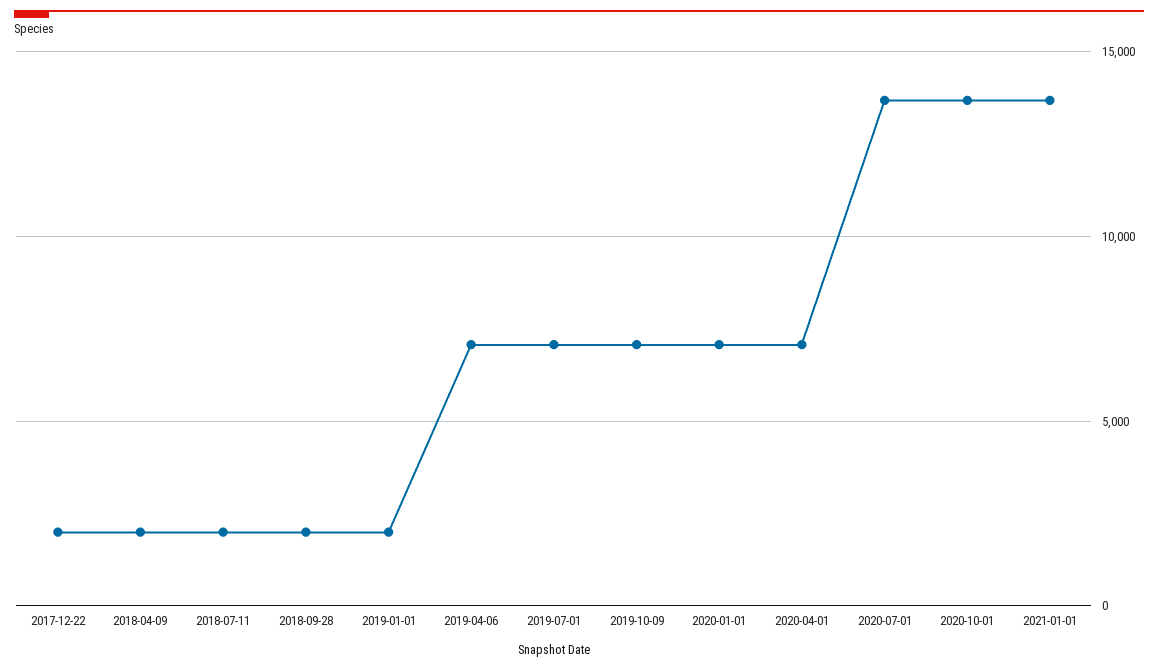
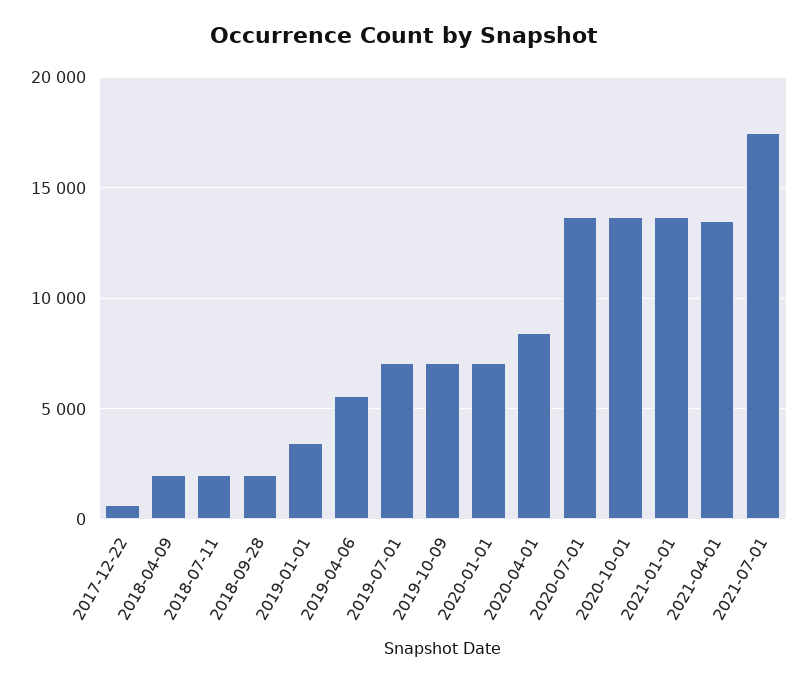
2017-12-22: 2000 -> 500
2019-01-01: 2000 -> 3500
2019-04-06: 7000 -> 5500
2020-04-01: 7000 -> 8500
2021-04-01: none -> 13500
2021-07-01: none -> 17500

